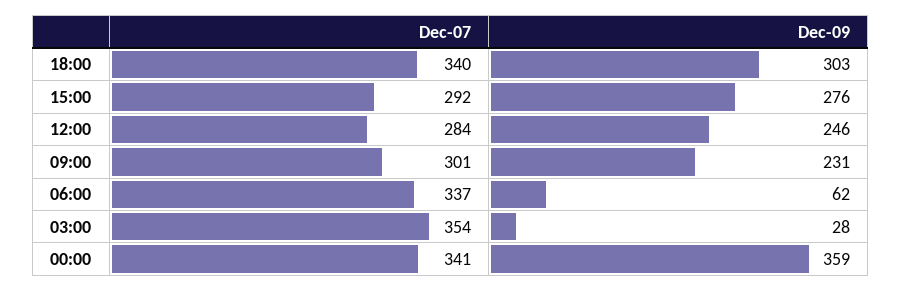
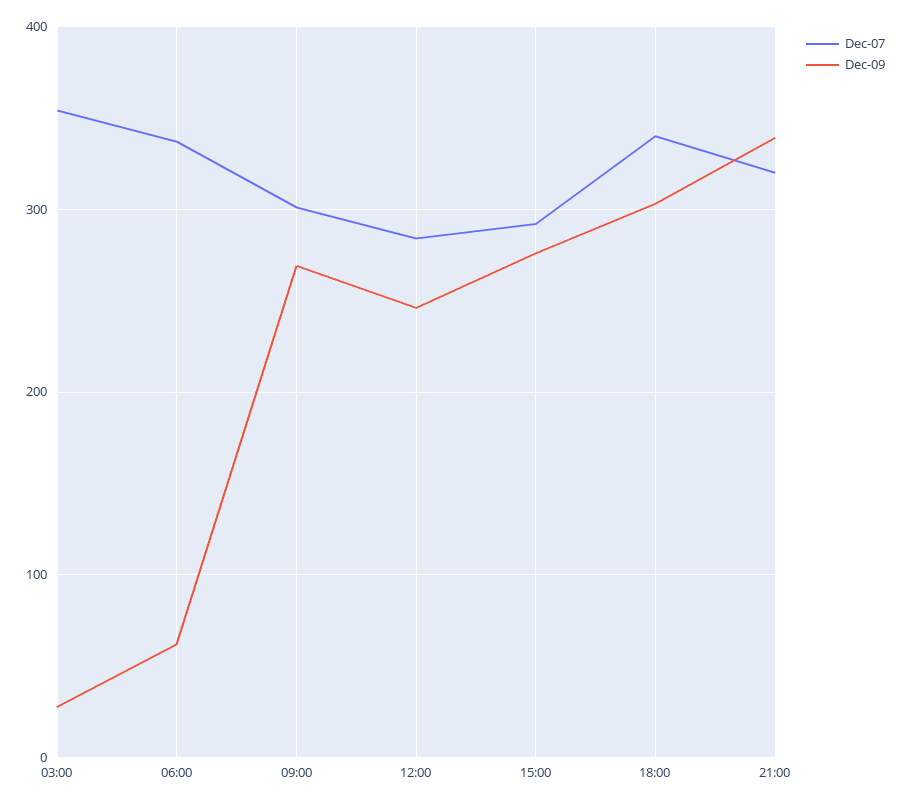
Dec-09, 09:00: 231 -> 270
Dec-07, 00:00: 341 -> none
Dec-09, 00:00: 359 -> none
Dec-07, 21:00: none -> 320
Dec-09, 21:00: none -> 340

